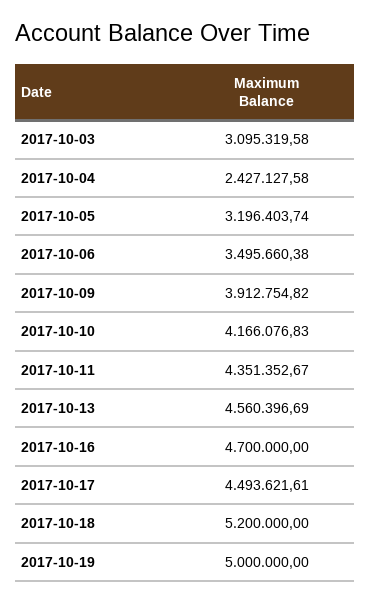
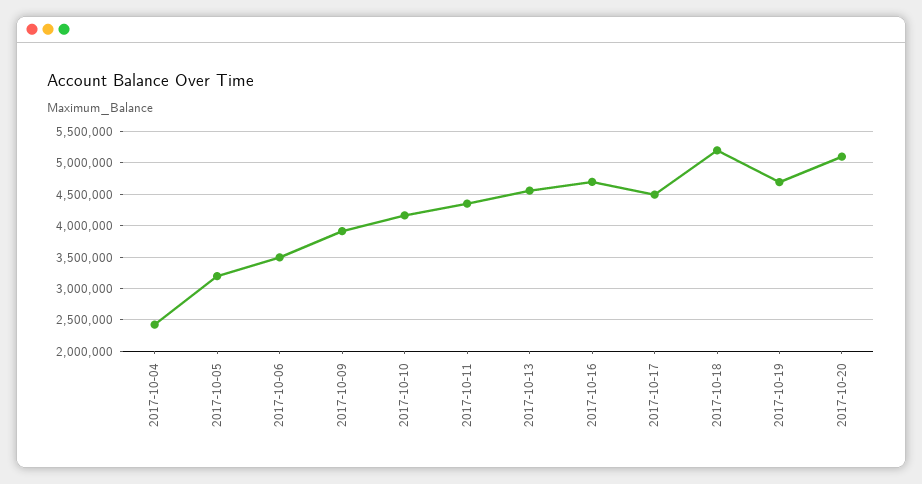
2017-10-03: 3095319.58 -> none
2017-10-19: 5000000 -> 4700000
2017-10-20: none -> 5100000

